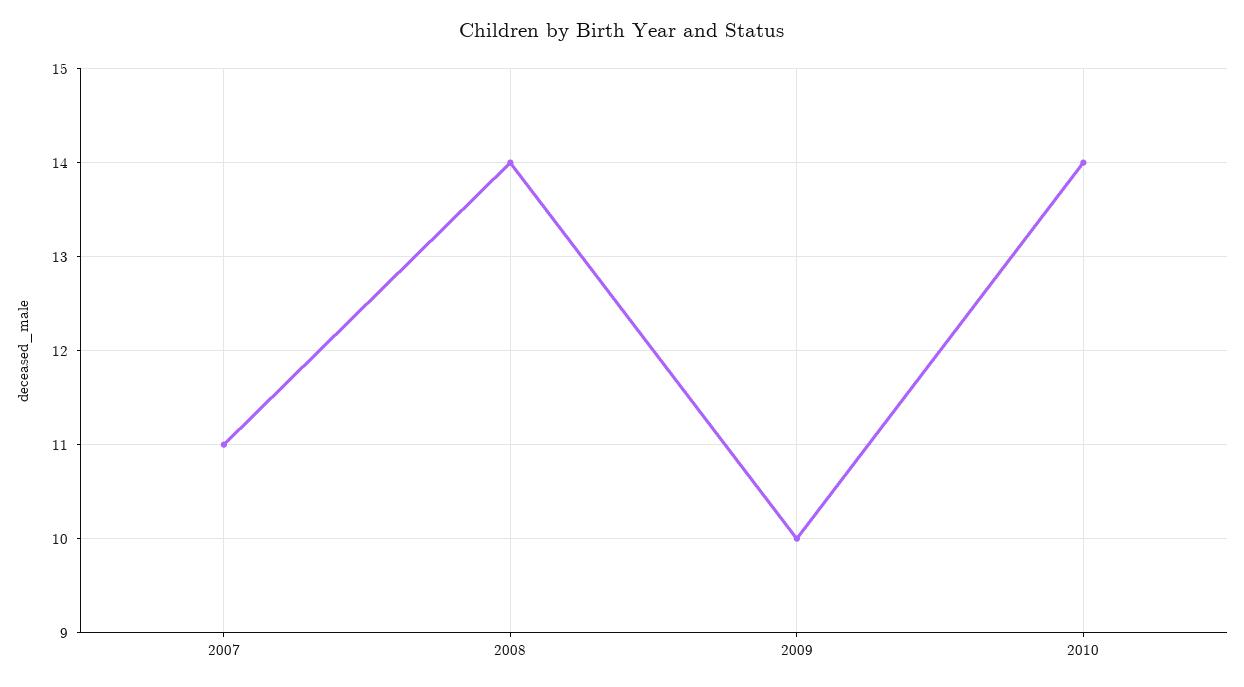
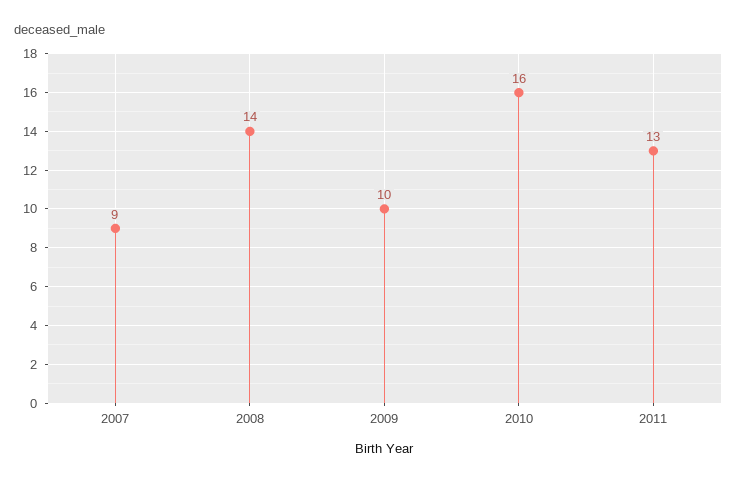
2007: 11 -> 9
2010: 14 -> 16
2011: none -> 13

